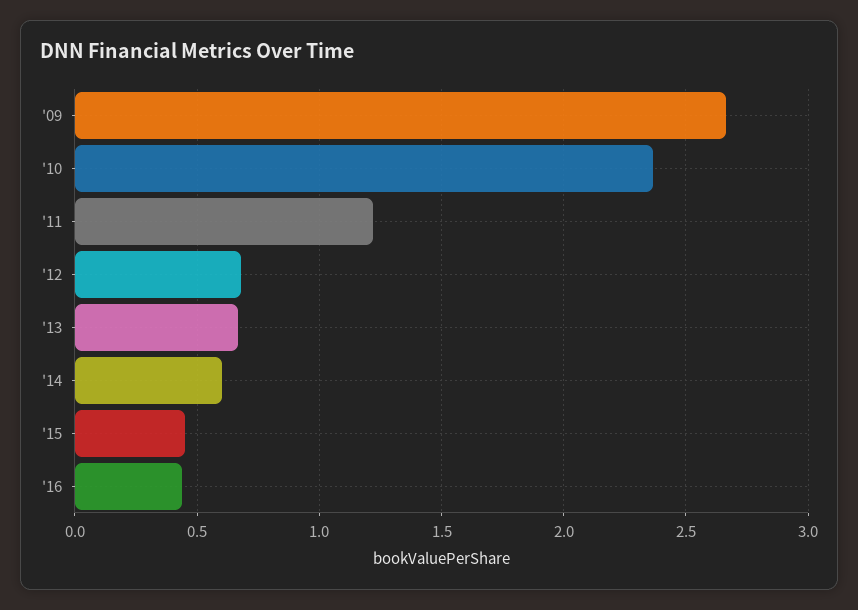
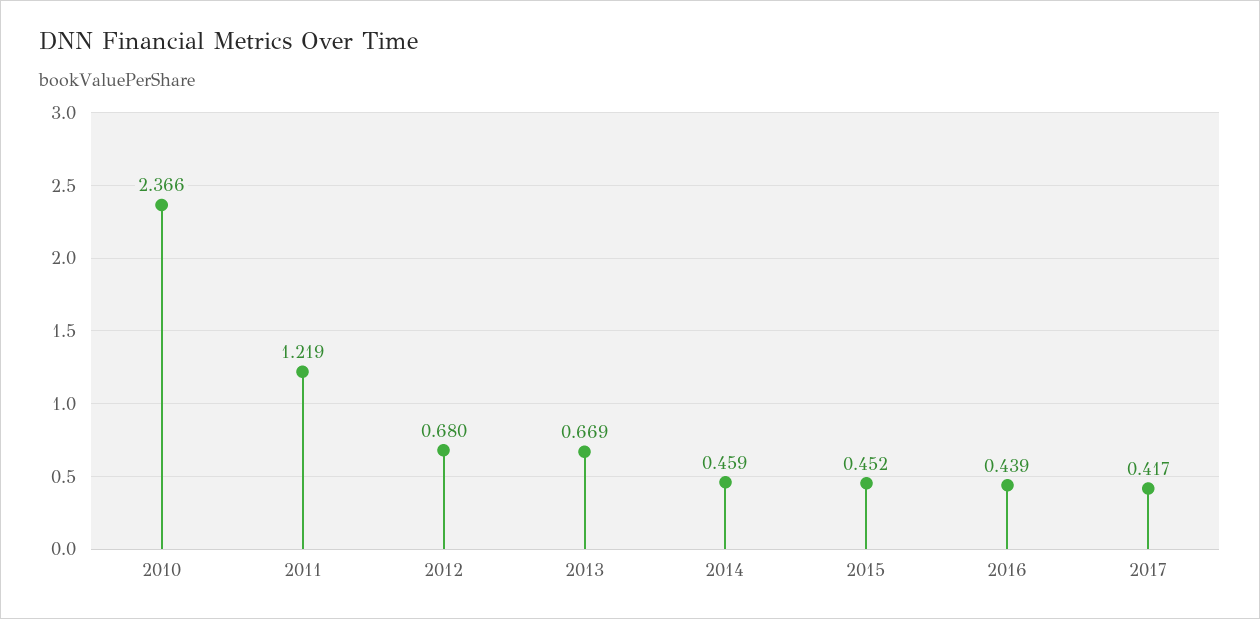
'09: 2.65 -> none
'14: 0.6 -> 0.459
2017: none -> 0.417

